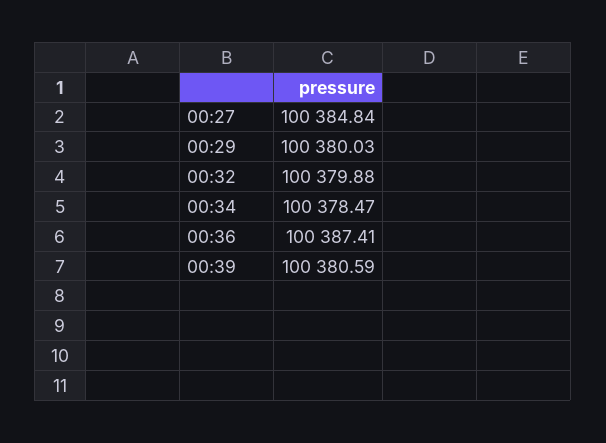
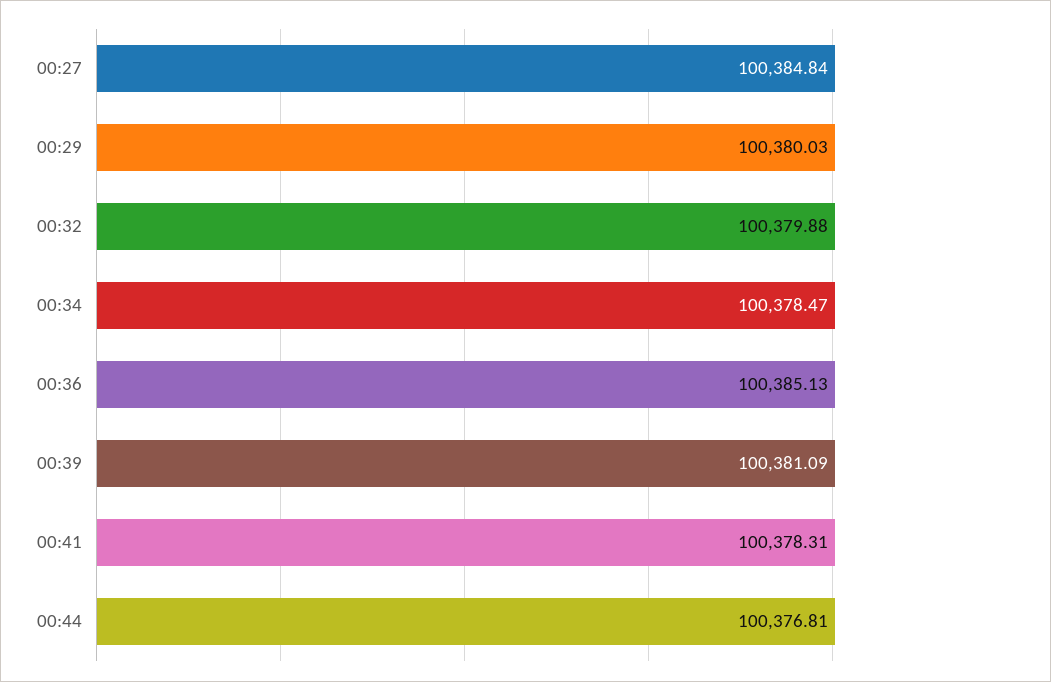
00:36: 100387.41 -> 100385.13
00:39: 100380.59 -> 100381.09
00:41: none -> 100378.31
00:44: none -> 100376.81

